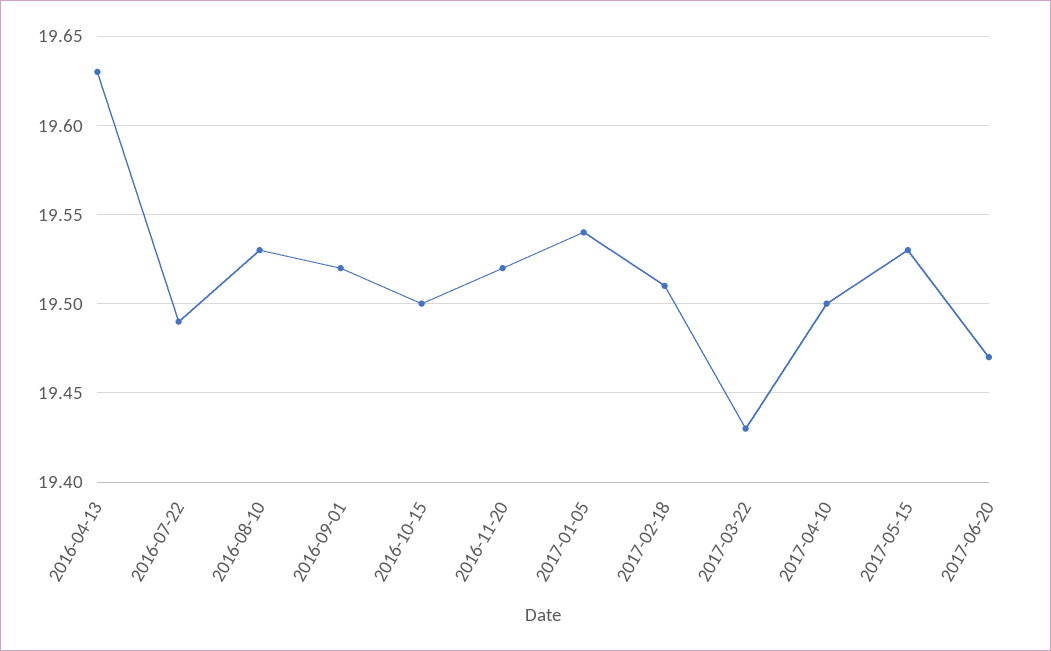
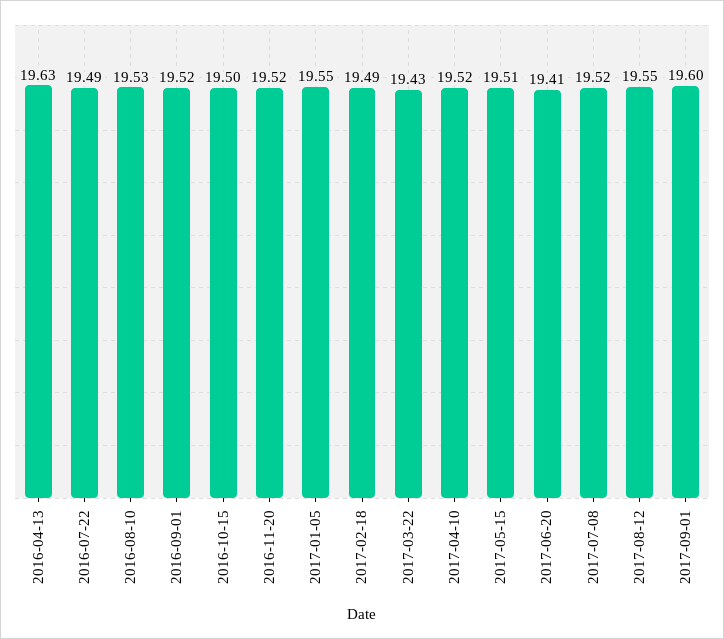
2017-01-05: 19.54 -> 19.55
2017-02-18: 19.51 -> 19.49
2017-04-10: 19.5 -> 19.52
2017-05-15: 19.53 -> 19.51
2017-06-20: 19.47 -> 19.41
2017-07-08: none -> 19.52
2017-08-12: none -> 19.55
2017-09-01: none -> 19.6

